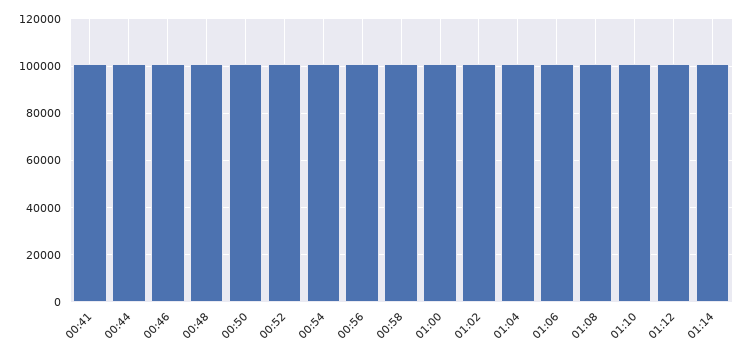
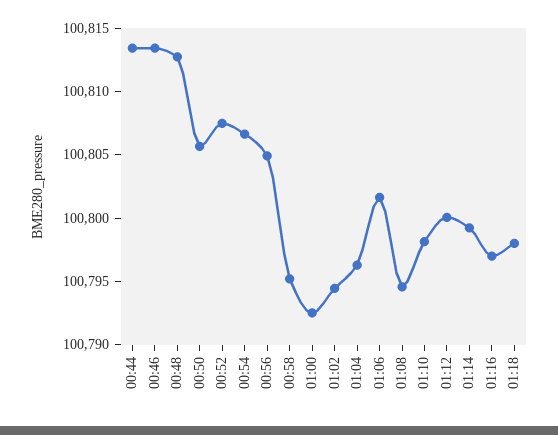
00:41: 100000 -> none
01:16: none -> 100797
01:18: none -> 100798

